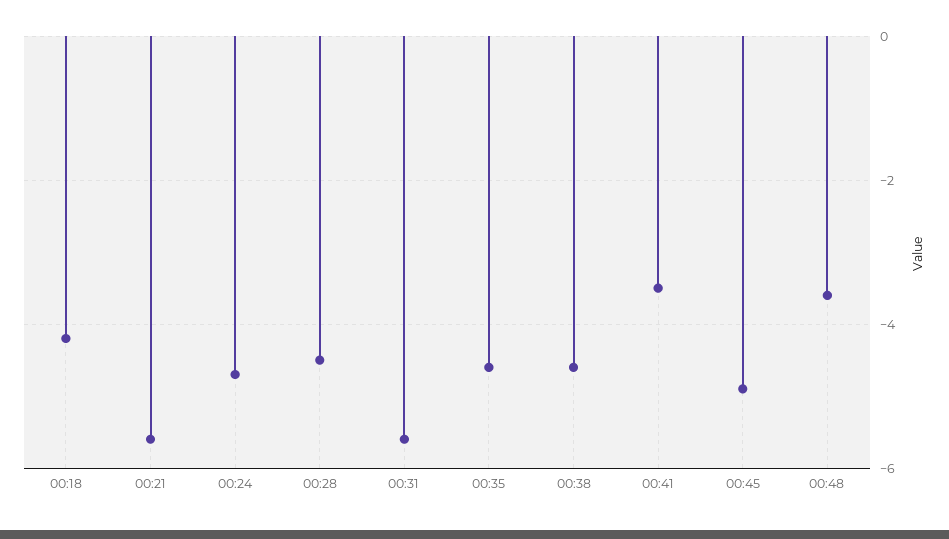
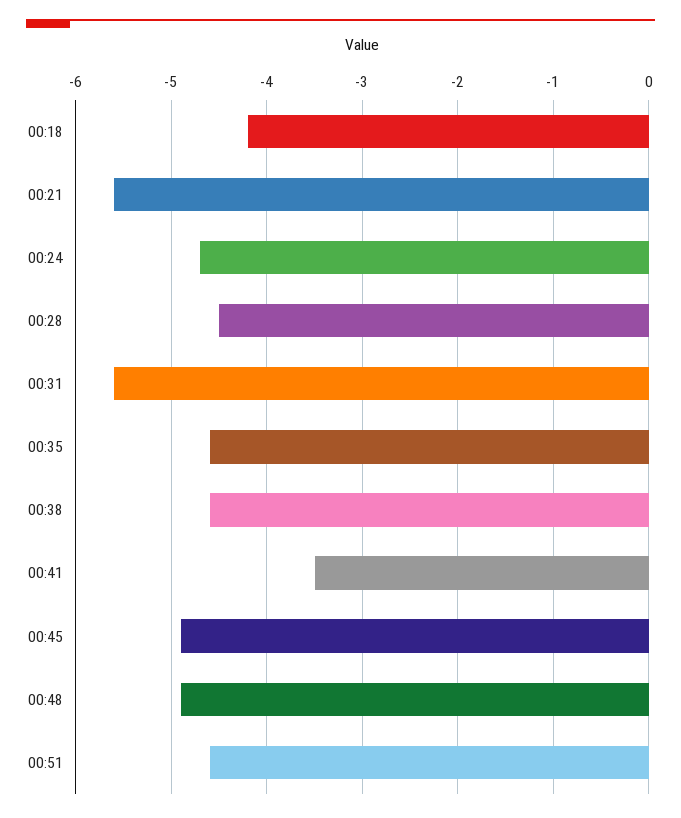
00:48: -3.5 -> -4.9
00:51: none -> -4.6

